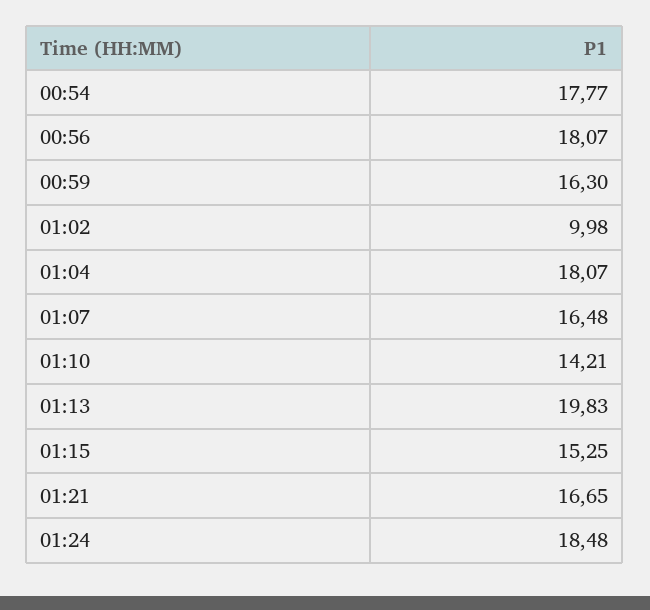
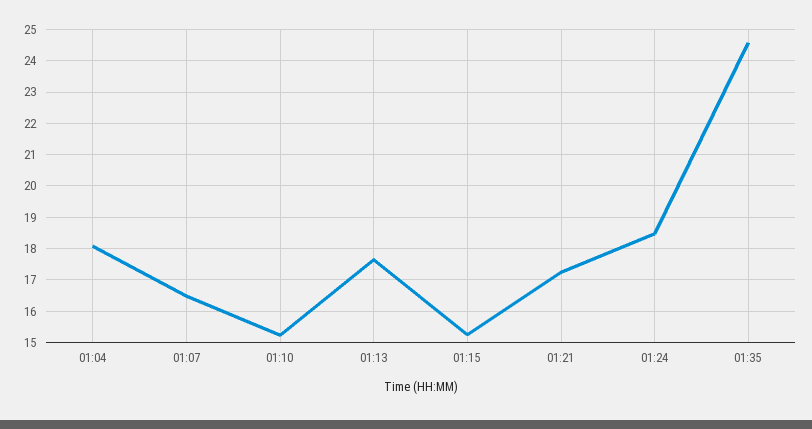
00:54: 17.77 -> none
00:56: 18.07 -> none
00:59: 16.3 -> none
01:02: 9.98 -> none
01:10: 14.21 -> 15.2
01:13: 19.83 -> 17.6
01:21: 16.65 -> 17.2
01:35: none -> 24.6

